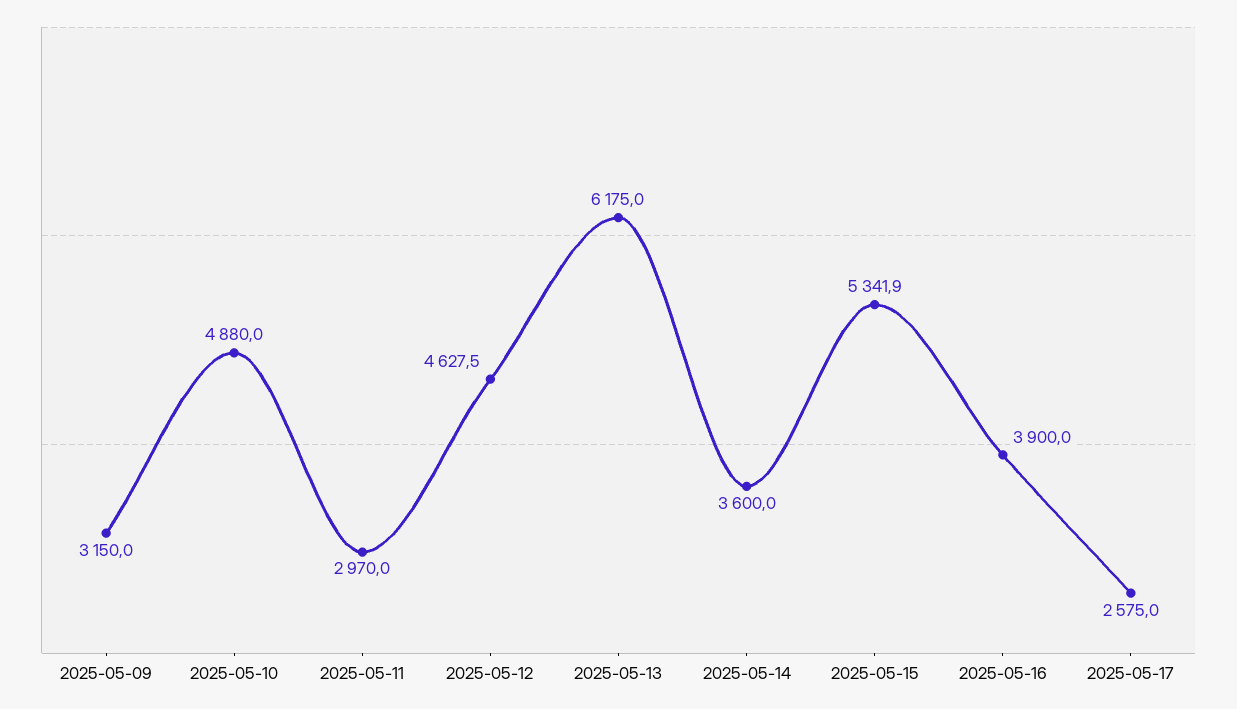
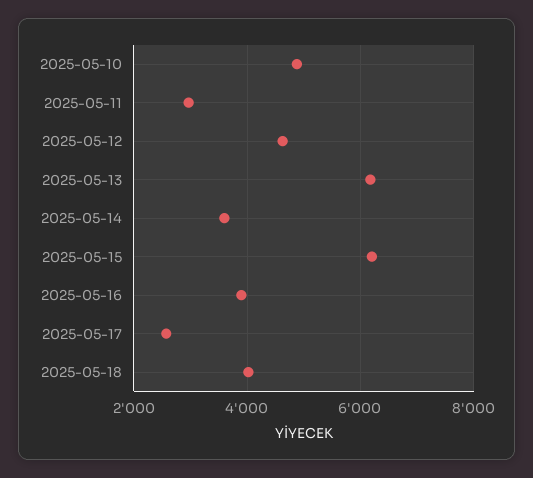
2025-05-09: 3150 -> none
2025-05-15: 5341.9 -> 6200
2025-05-18: none -> 4000

